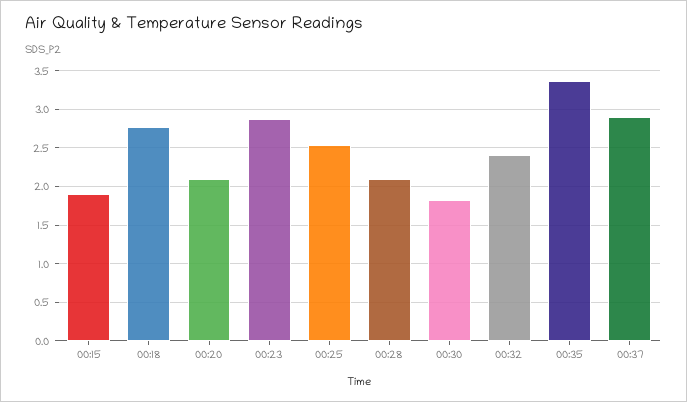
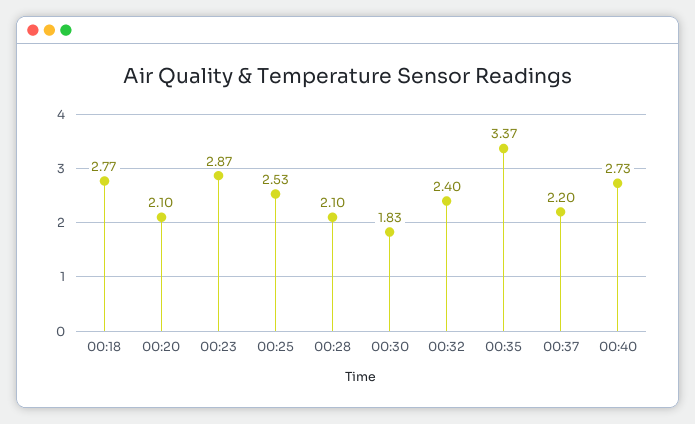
00:15: 1.9 -> none
00:37: 2.9 -> 2.2
00:40: none -> 2.73

